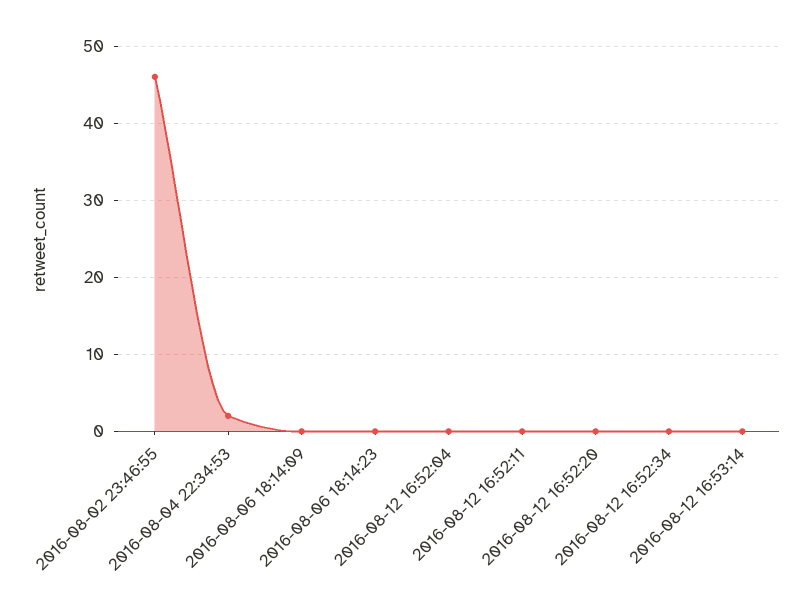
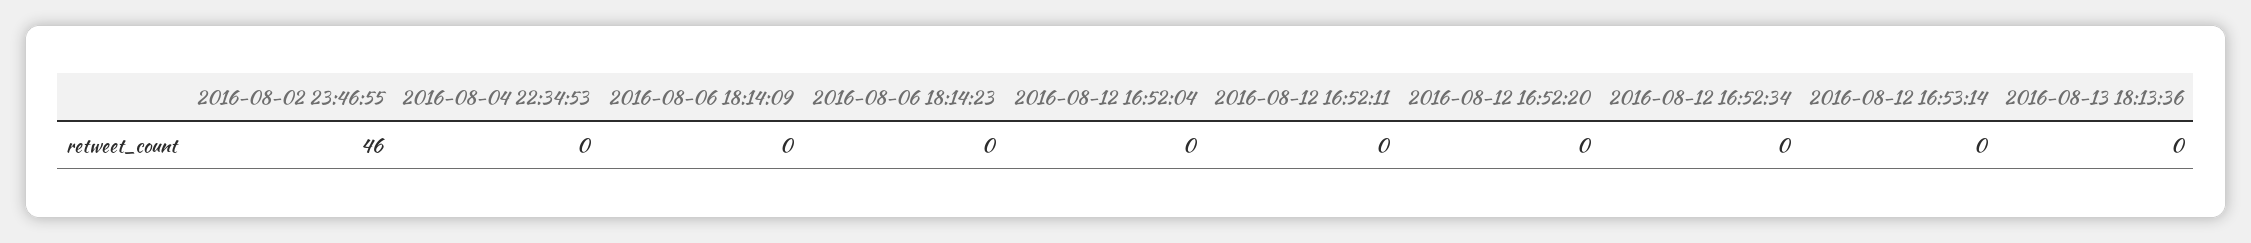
2016-08-04 22:34:53: 2 -> 0
2016-08-13 18:13:36: none -> 0

